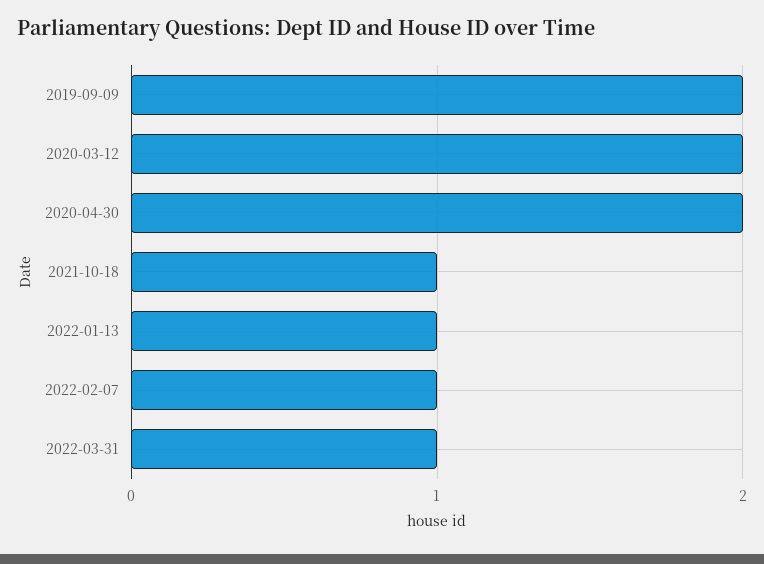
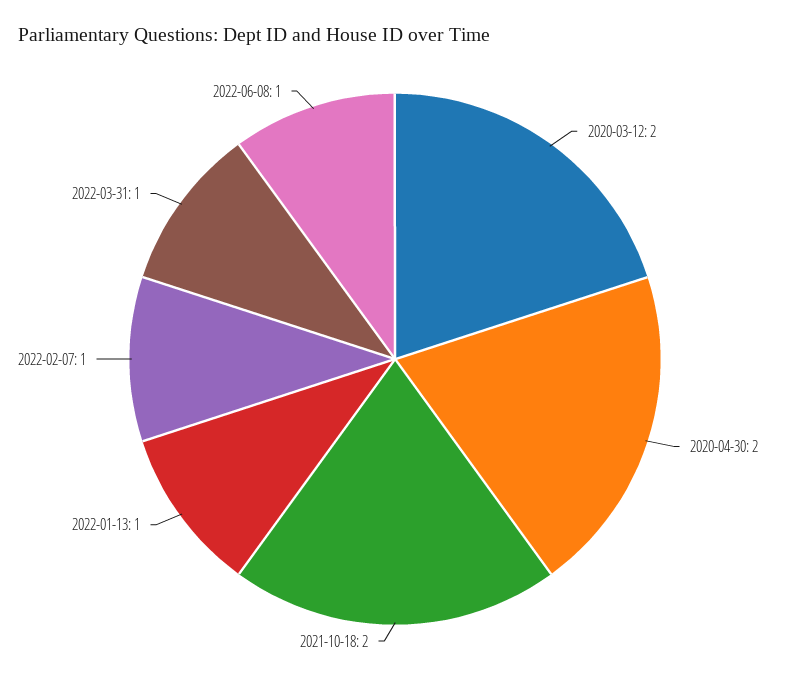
2019-09-09: 2 -> none
2021-10-18: 1 -> 2
2022-06-08: none -> 1

